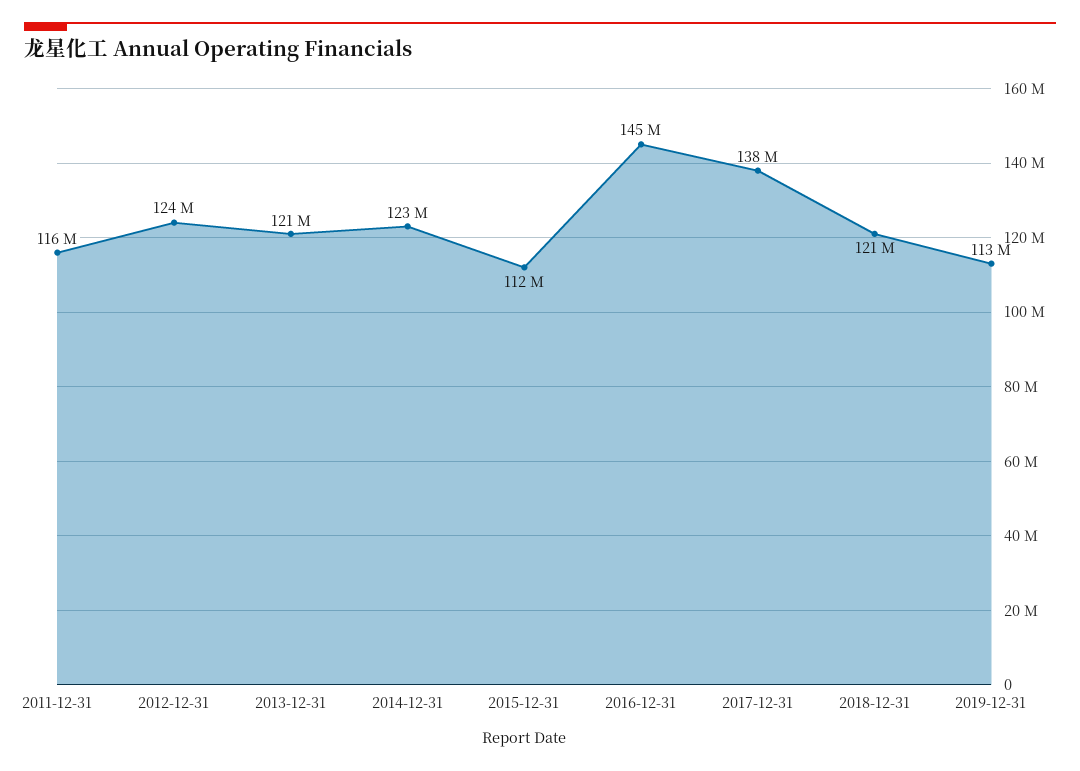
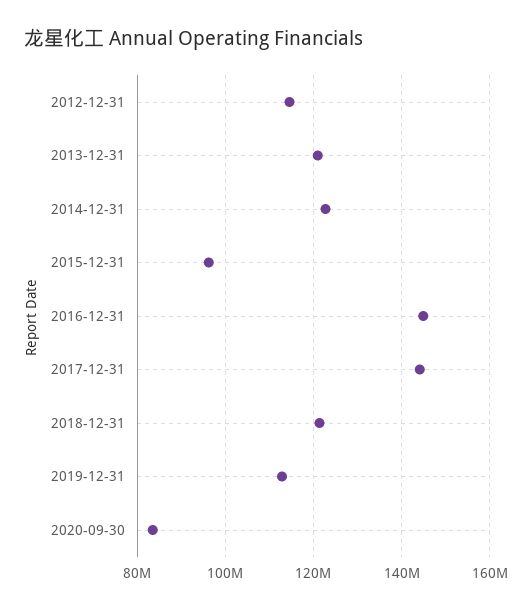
2011-12-31: 116000000 -> none
2012-12-31: 124000000 -> 114000000
2015-12-31: 112000000 -> 96000000
2017-12-31: 138000000 -> 144000000
2020-09-30: none -> 84000000

